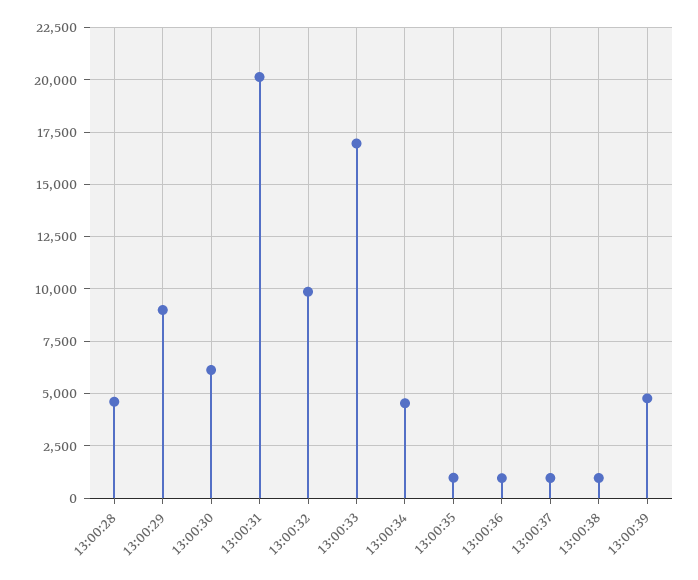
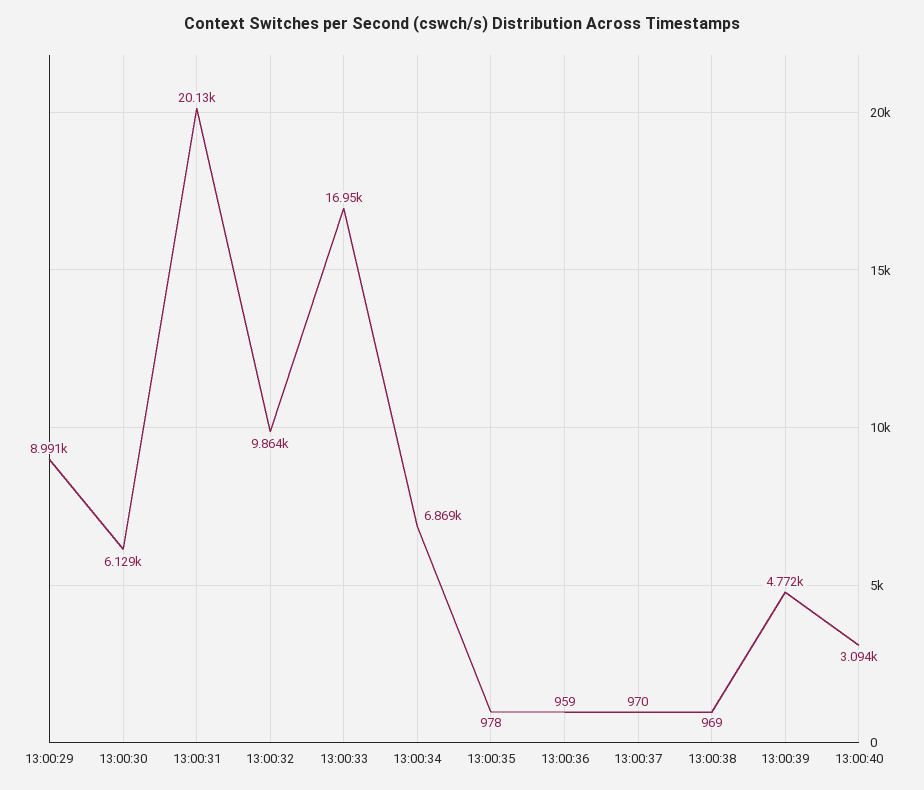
13:00:28: 4500 -> none
13:00:34: 4500 -> 6869
13:00:40: none -> 3094

